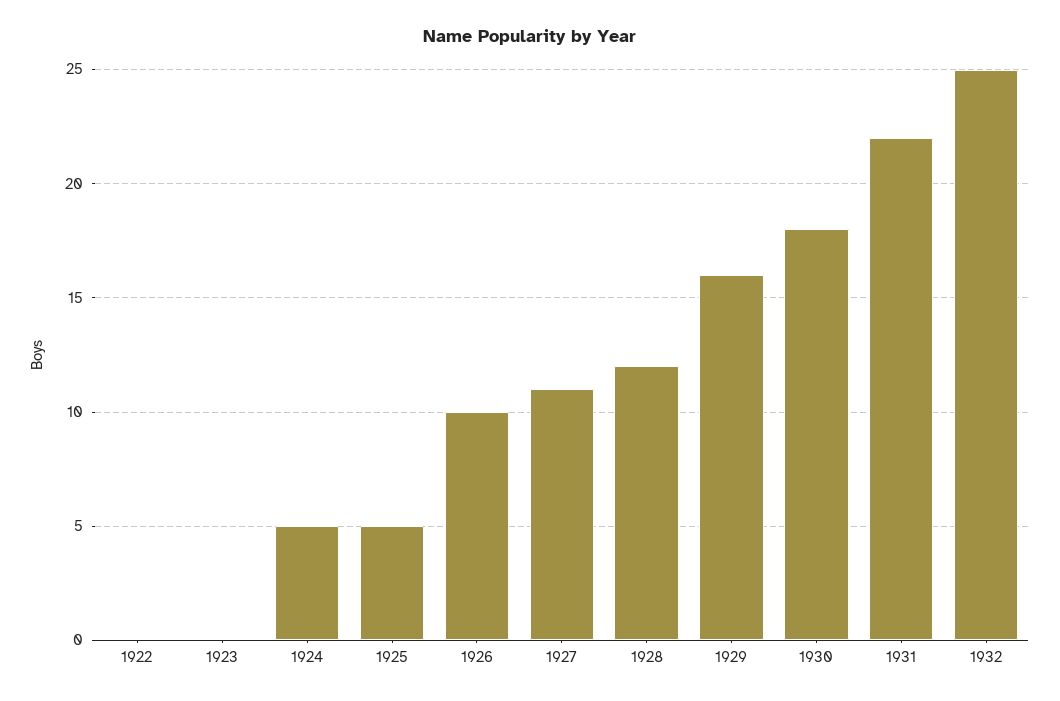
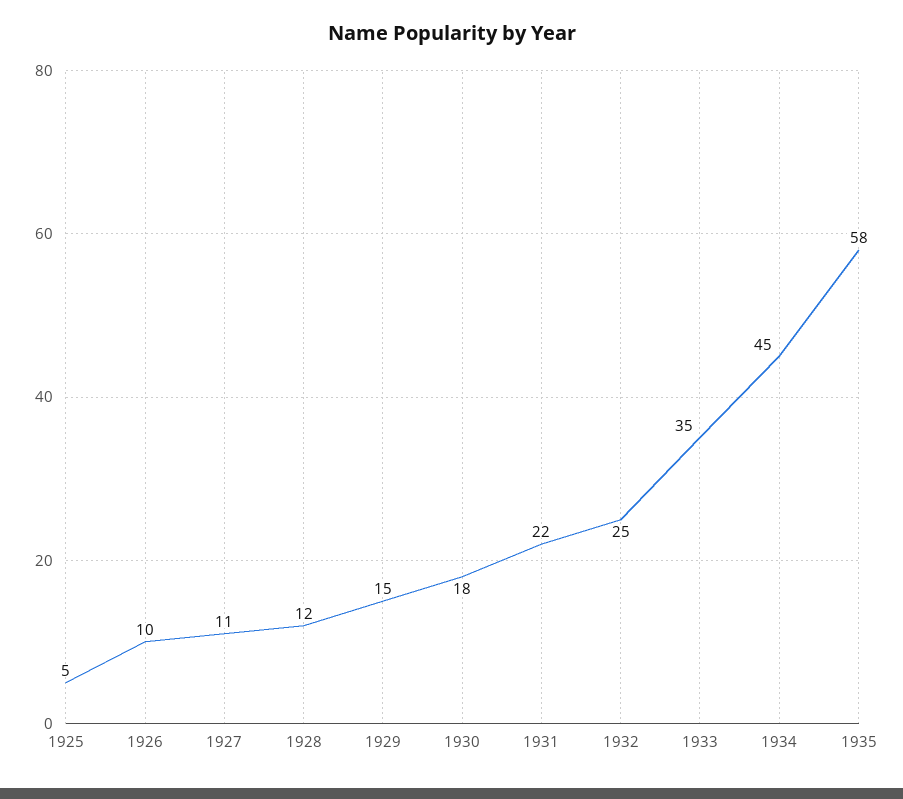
1922: 0 -> none
1923: 0 -> none
1924: 5 -> none
1929: 16 -> 15
1933: none -> 35
1934: none -> 45
1935: none -> 58

